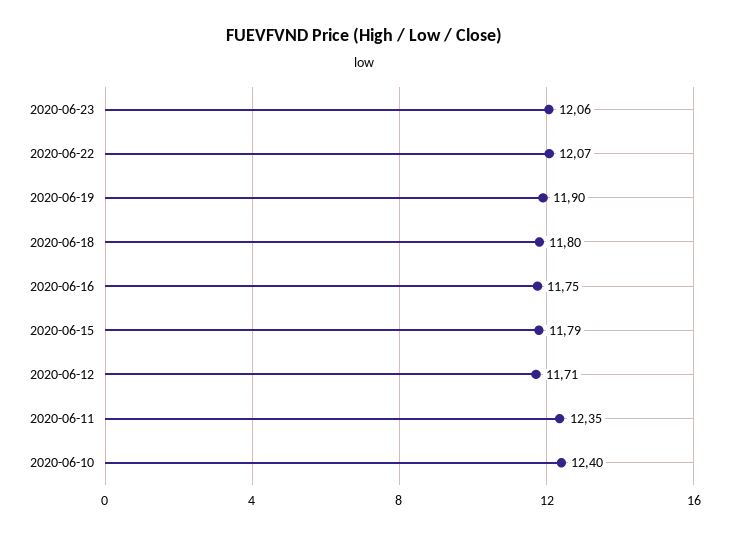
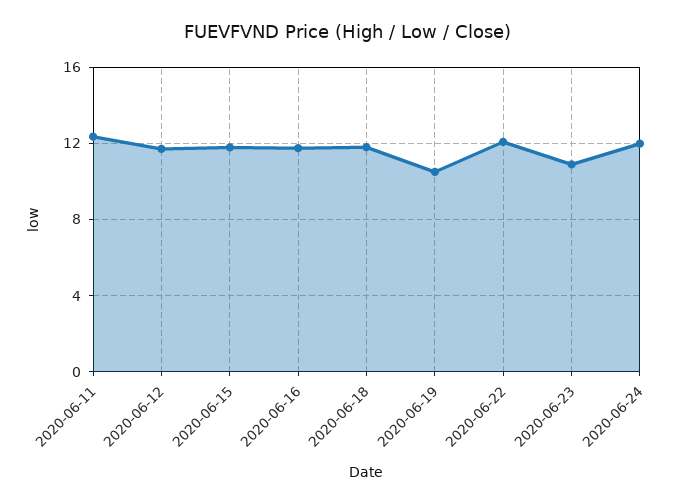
2020-06-23: 12.06 -> 11
2020-06-19: 11.9 -> 10.5
2020-06-10: 12.4 -> none
2020-06-24: none -> 12

